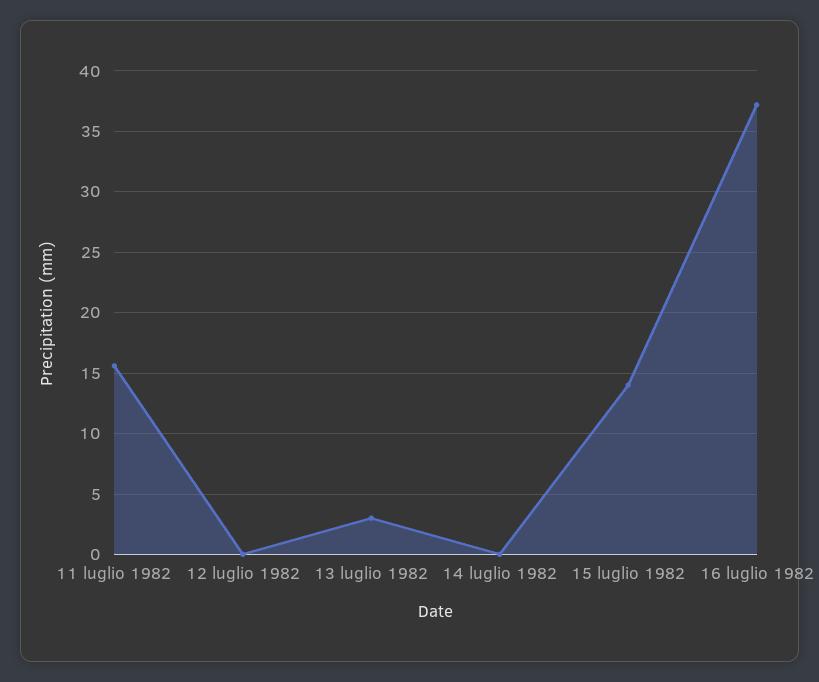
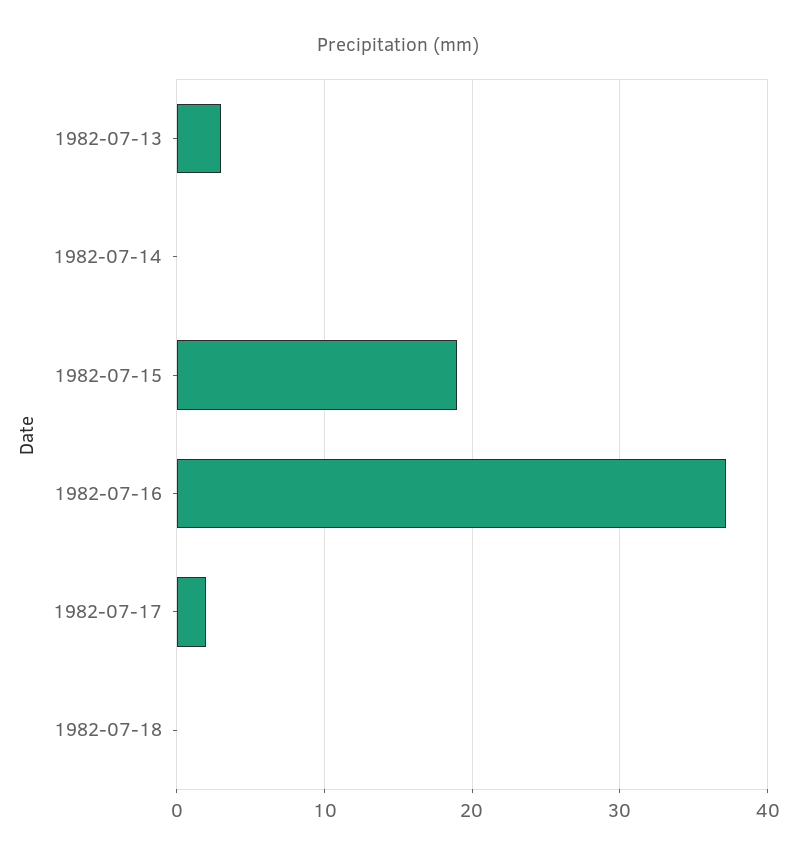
11 luglio 1982: 15.5 -> none
12 luglio 1982: 0 -> none
15 luglio 1982: 14 -> 19
1982-07-17: none -> 2
1982-07-18: none -> 0

